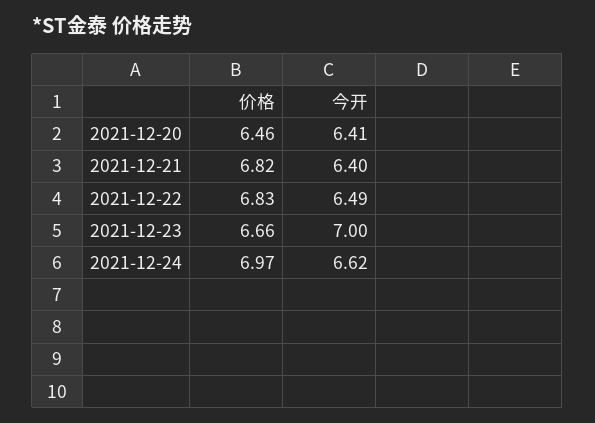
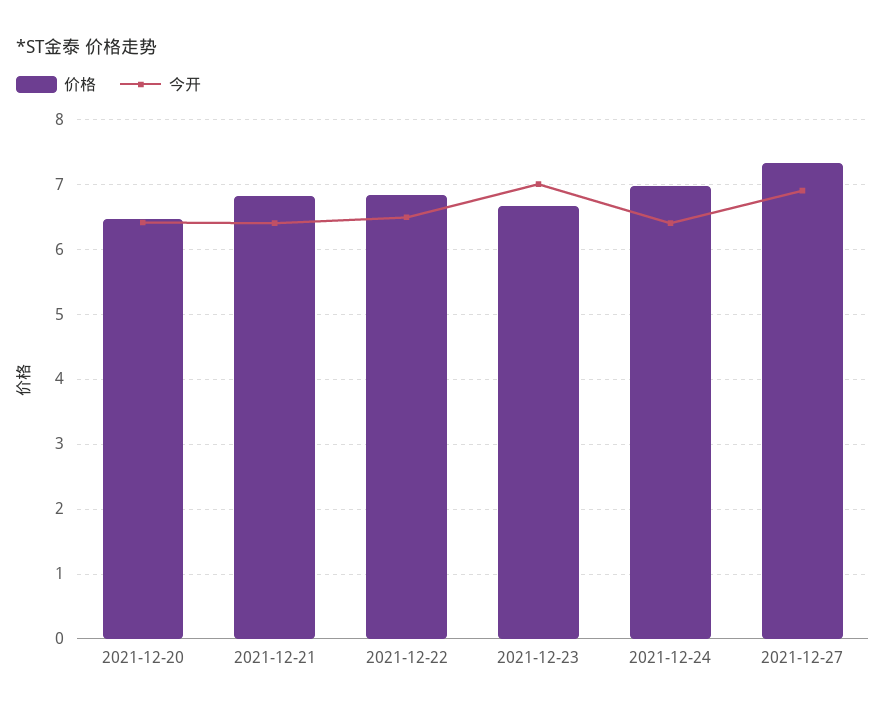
今开, 2021-12-24: 6.62 -> 6.4
价格, 2021-12-27: none -> 7.3
今开, 2021-12-27: none -> 6.9

